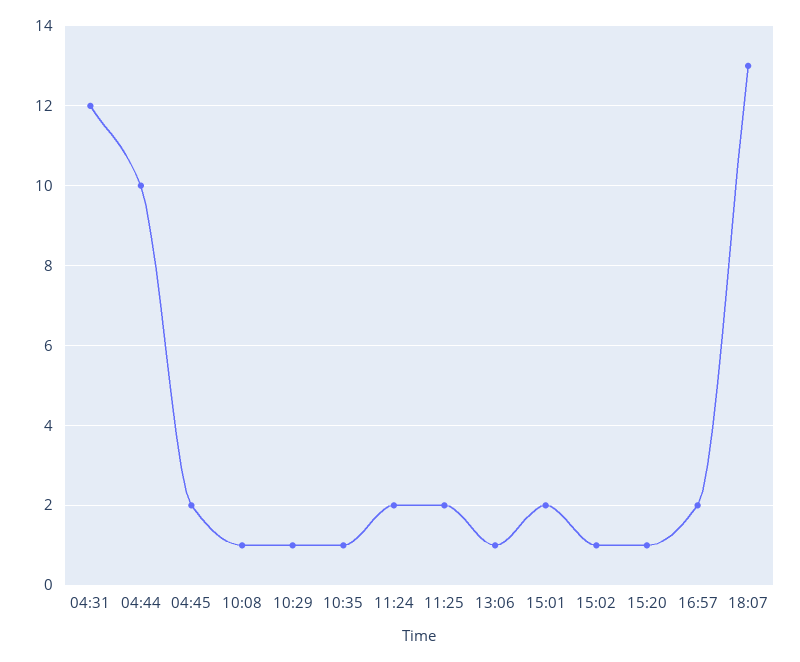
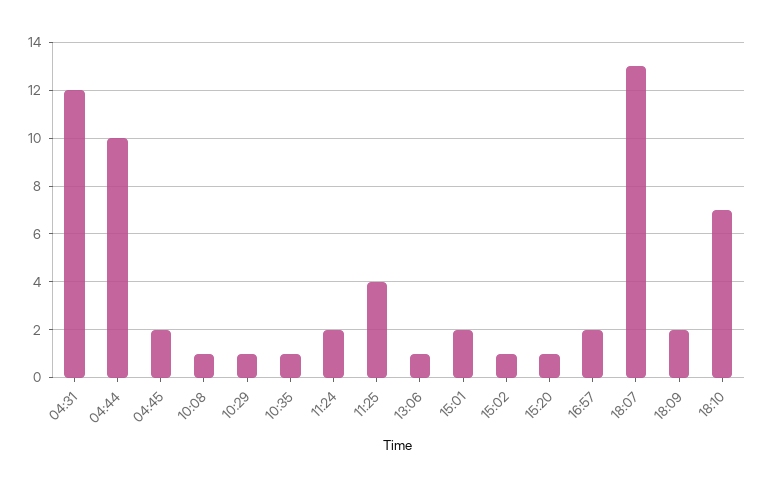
11:25: 2 -> 4
18:09: none -> 2
18:10: none -> 7

